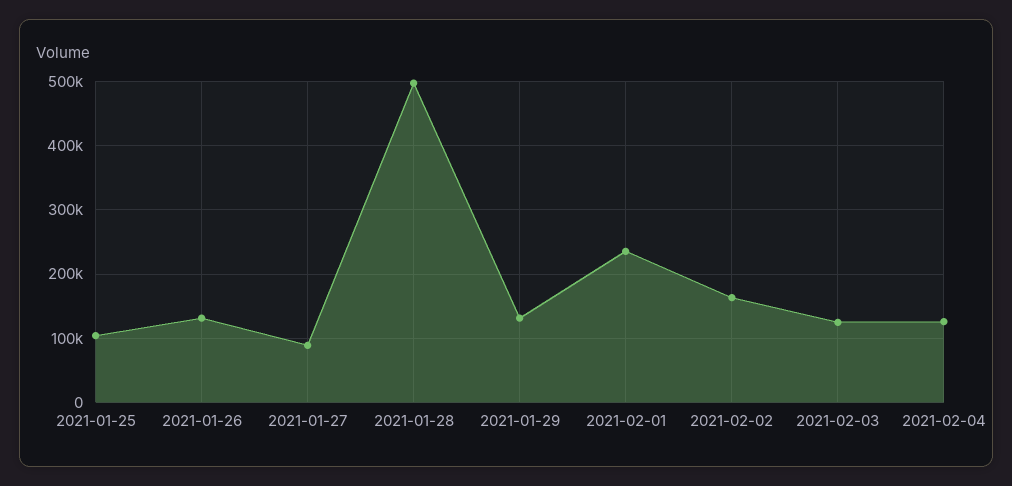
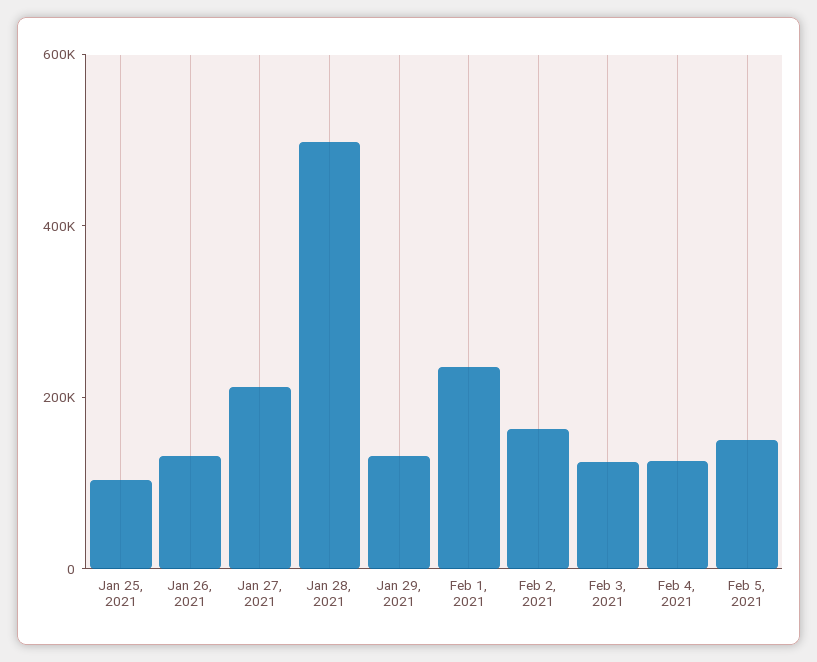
2021-01-27: 90000 -> 200000
Feb 5, 2021: none -> 150000

